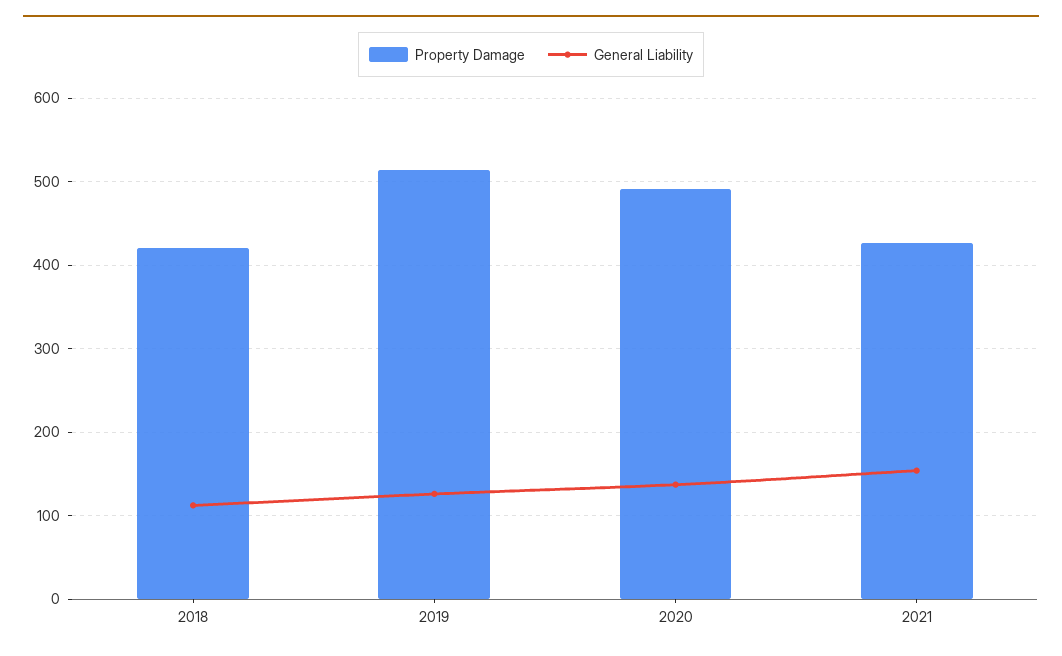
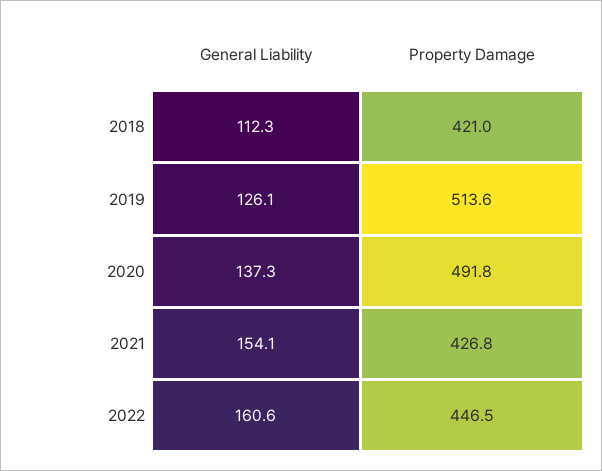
General Liability, 2022: none -> 160.6
Property Damage, 2022: none -> 446.5

